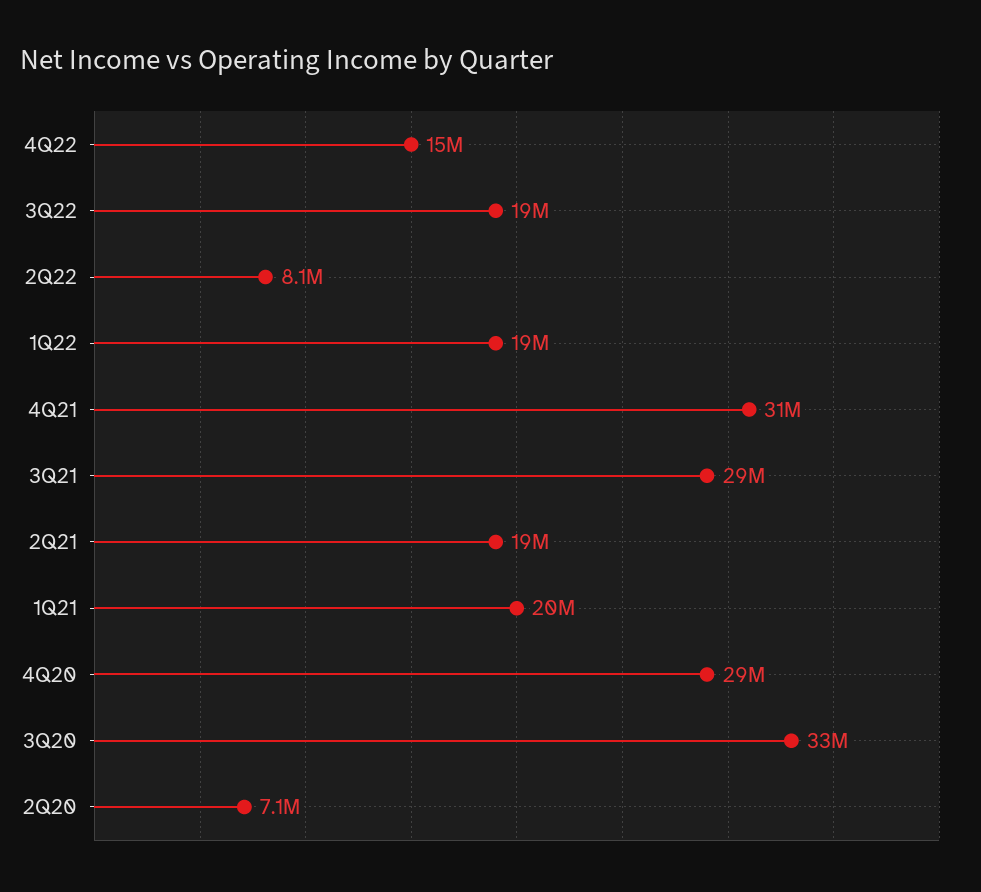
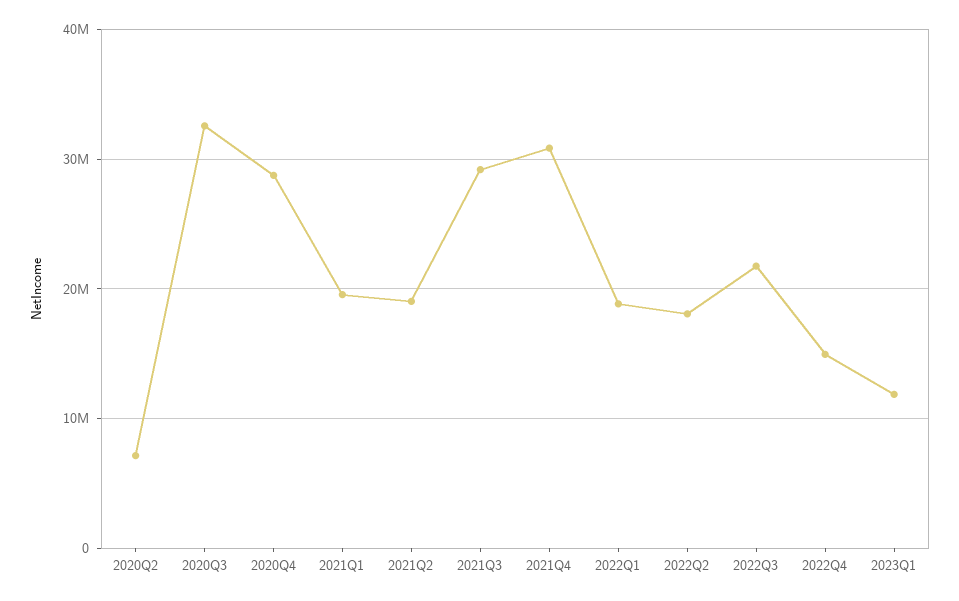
3Q22: 19000000 -> 22000000
2Q22: 8100000 -> 18000000
2023Q1: none -> 12000000

